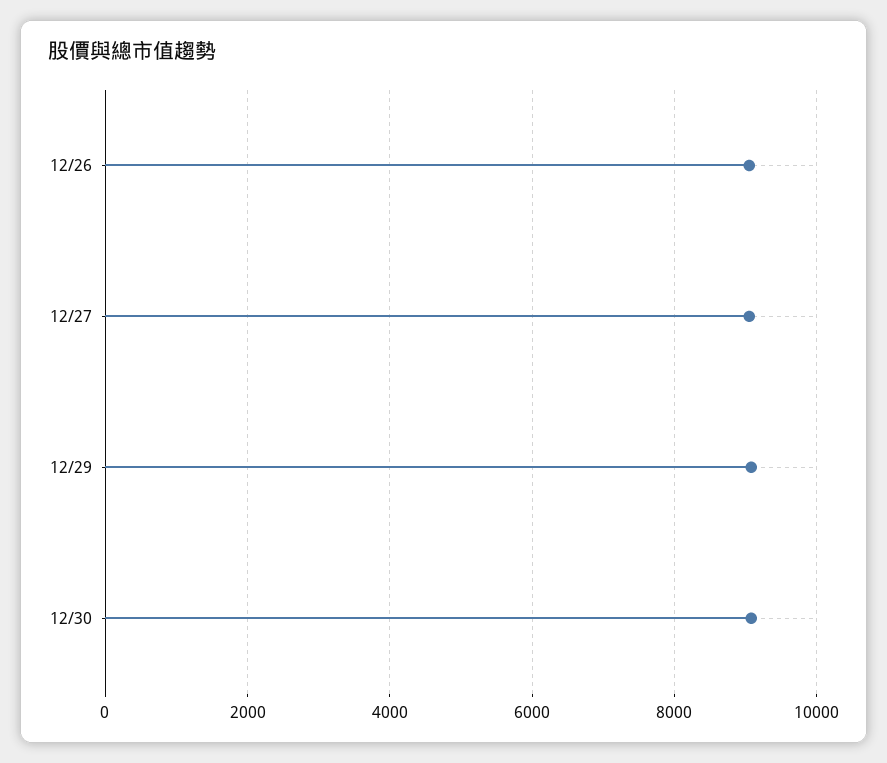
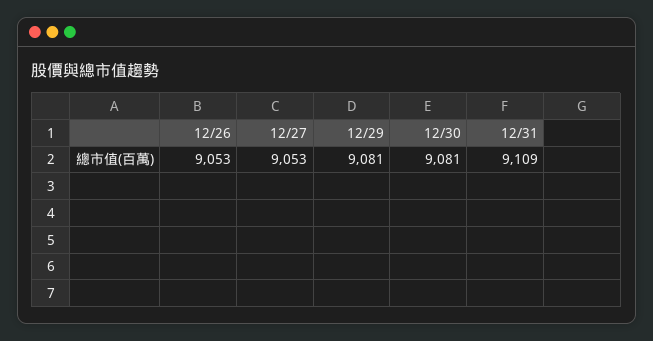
12/31: none -> 9109

